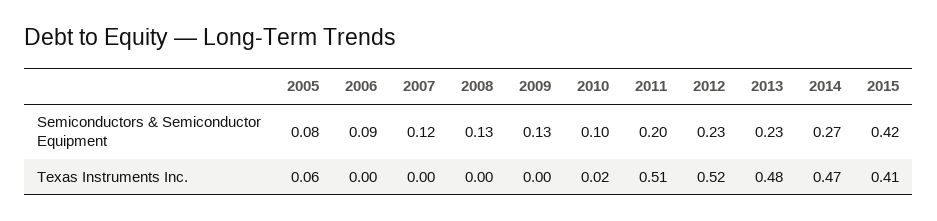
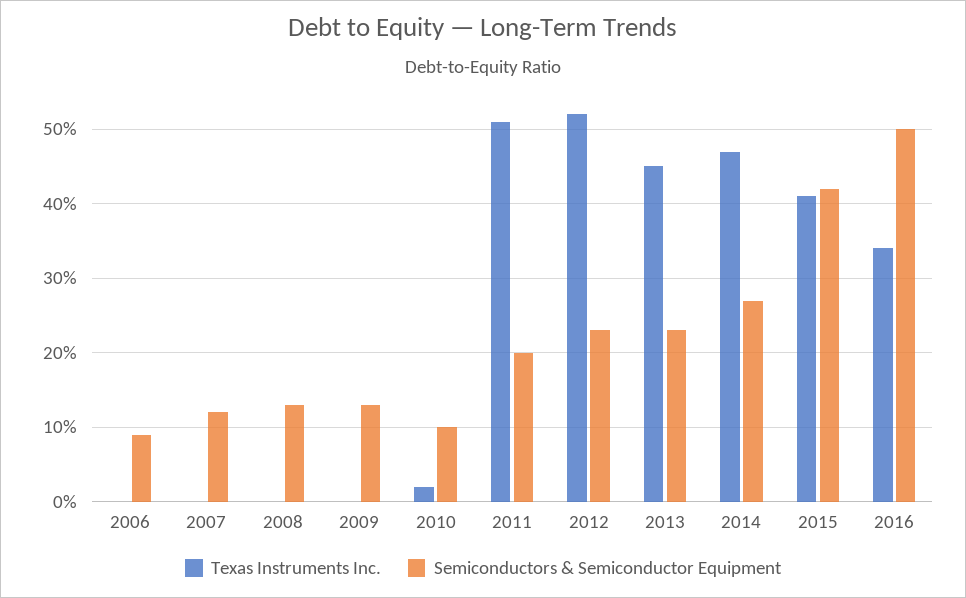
Semiconductors & Semiconductor Equipment, 2005: 0.08 -> none
Texas Instruments Inc., 2005: 0.06 -> none
Texas Instruments Inc., 2013: 0.48 -> 0.45
Texas Instruments Inc., 2016: none -> 0.34
Semiconductors & Semiconductor Equipment, 2016: none -> 0.5

